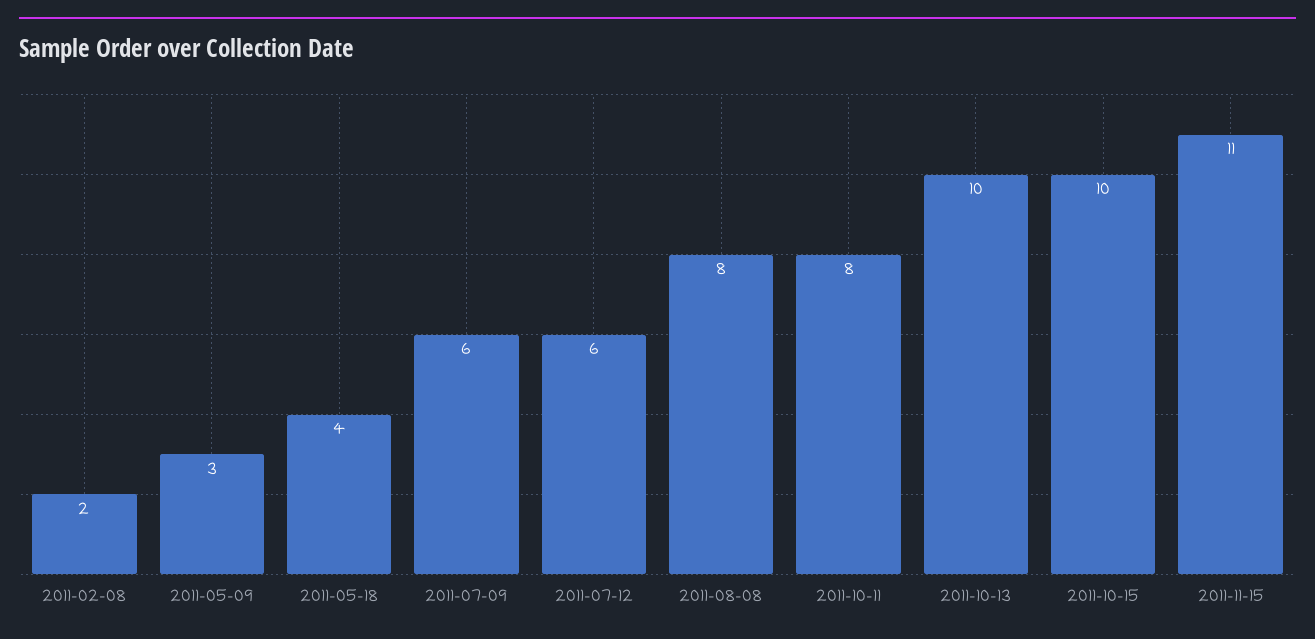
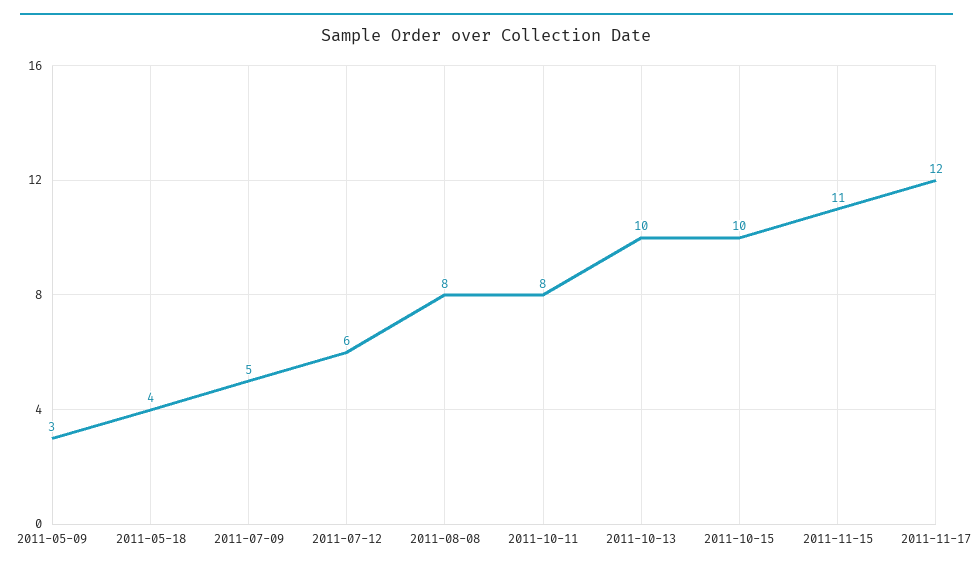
2011-02-08: 2 -> none
2011-07-09: 6 -> 5
2011-11-17: none -> 12

